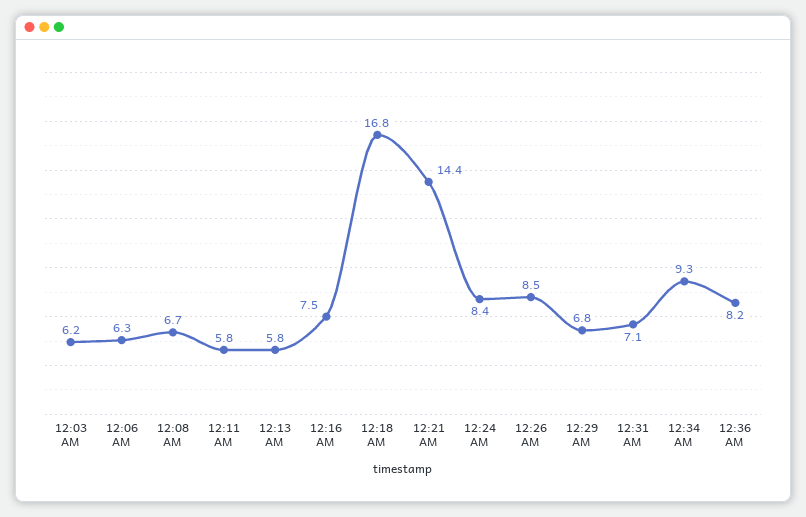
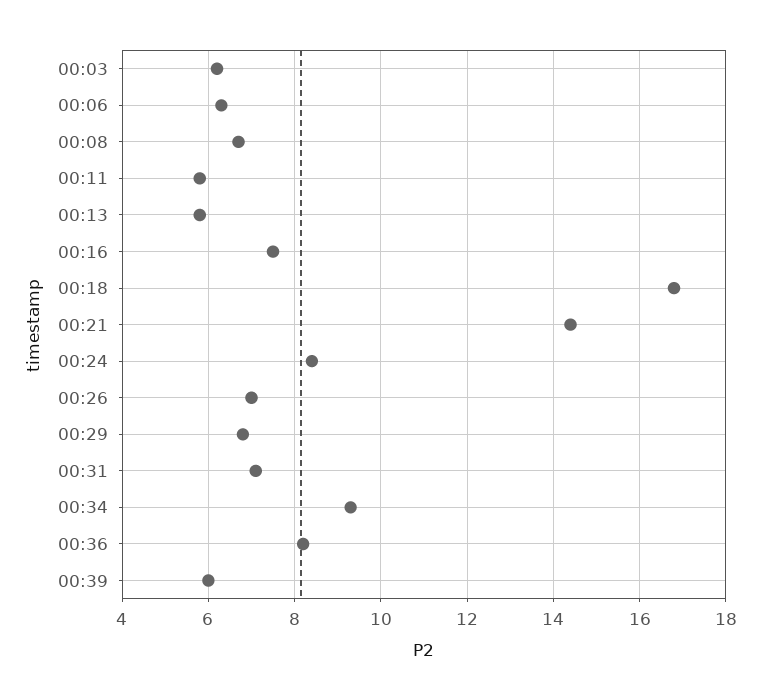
12:26 AM: 8.5 -> 7
00:39: none -> 6

